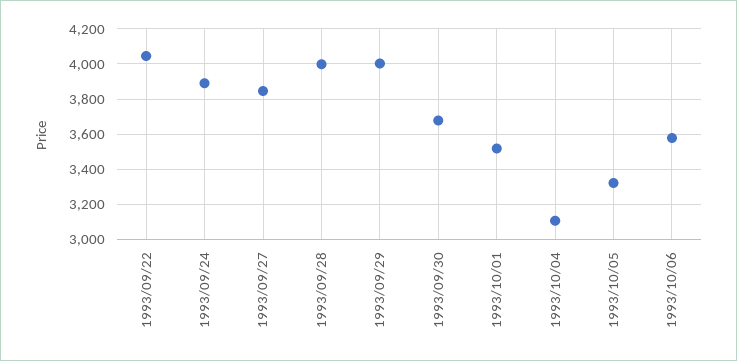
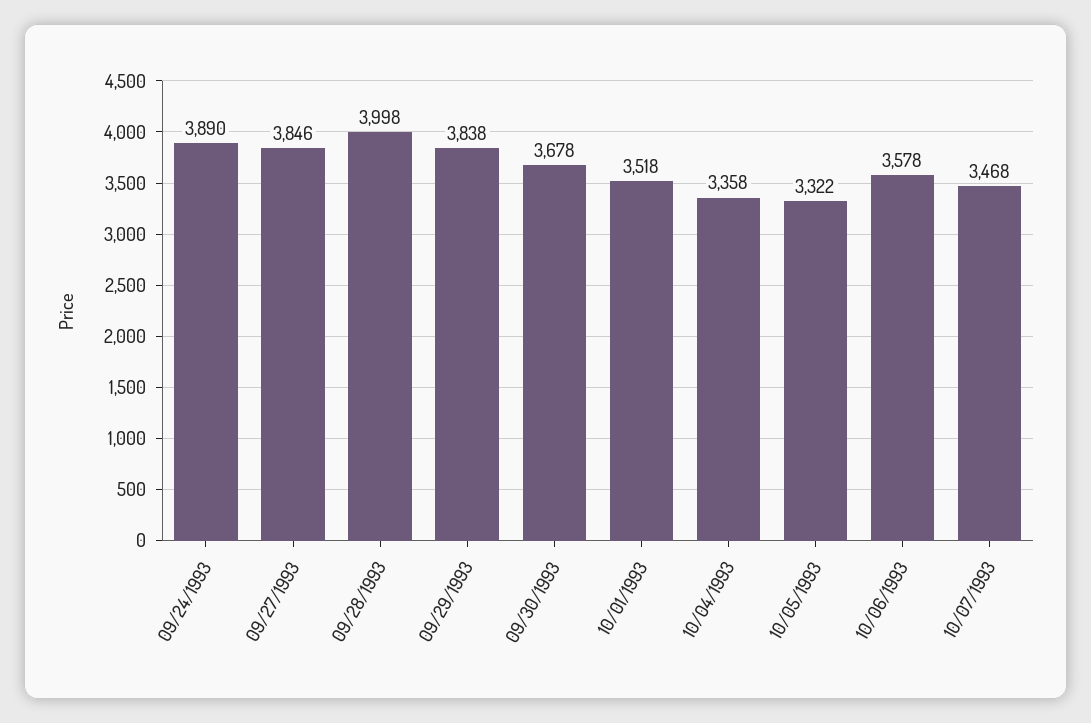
1993/09/22: 4050 -> none
1993/09/29: 4000 -> 3838
1993/10/04: 3100 -> 3358
10/07/1993: none -> 3468

